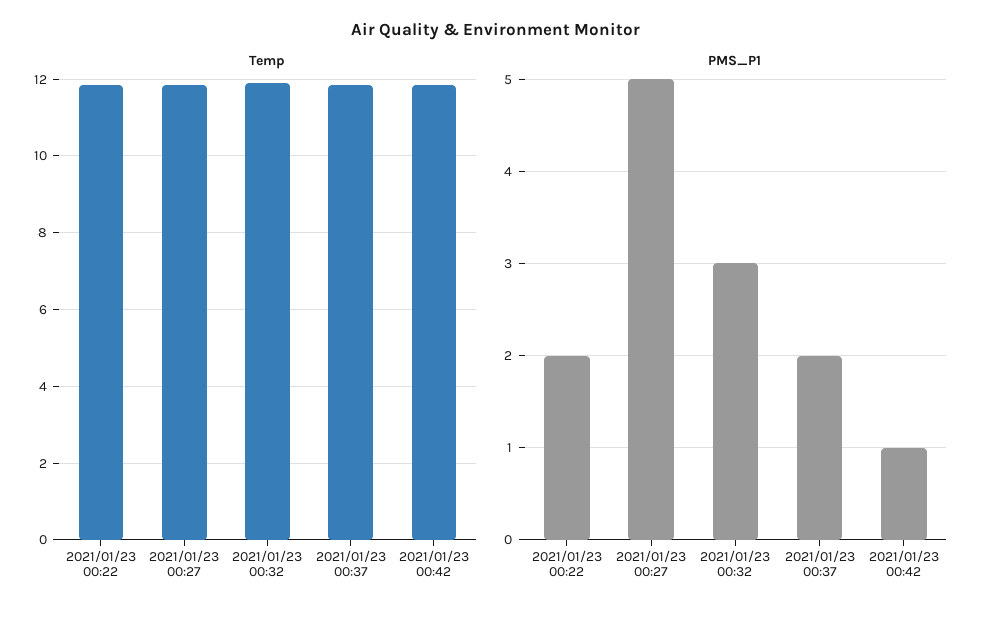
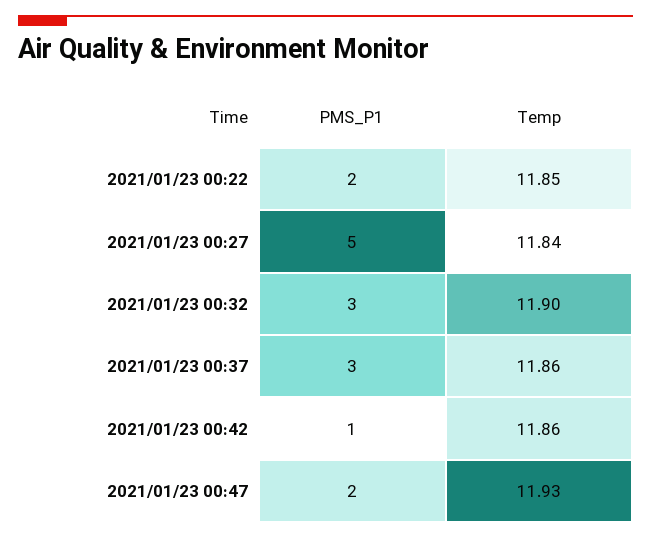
PMS_P1, 2021/01/23 00:37: 2 -> 3
PMS_P1, 2021/01/23 00:47: none -> 2
Temp, 2021/01/23 00:47: none -> 11.93

